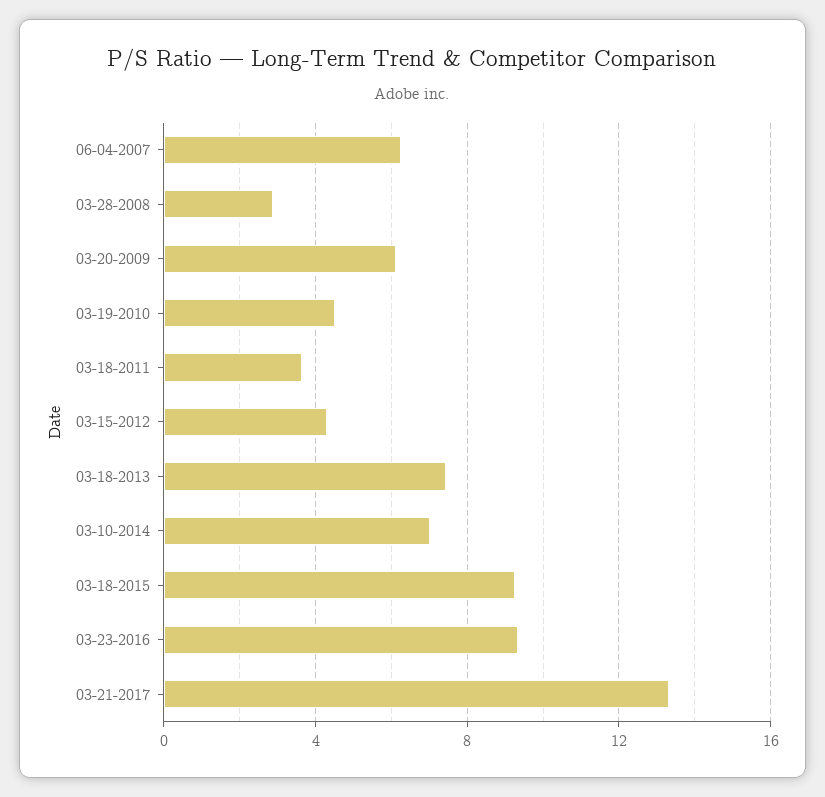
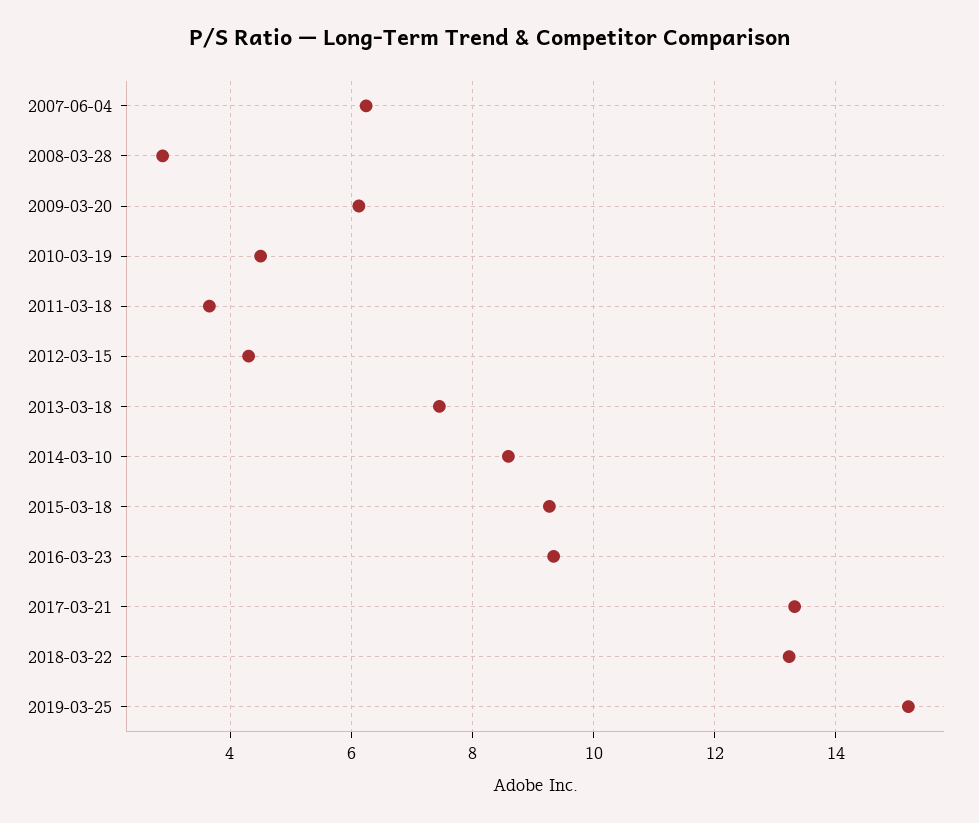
03-10-2014: 7 -> 8.6
2018-03-22: none -> 13.2
2019-03-25: none -> 15.2

